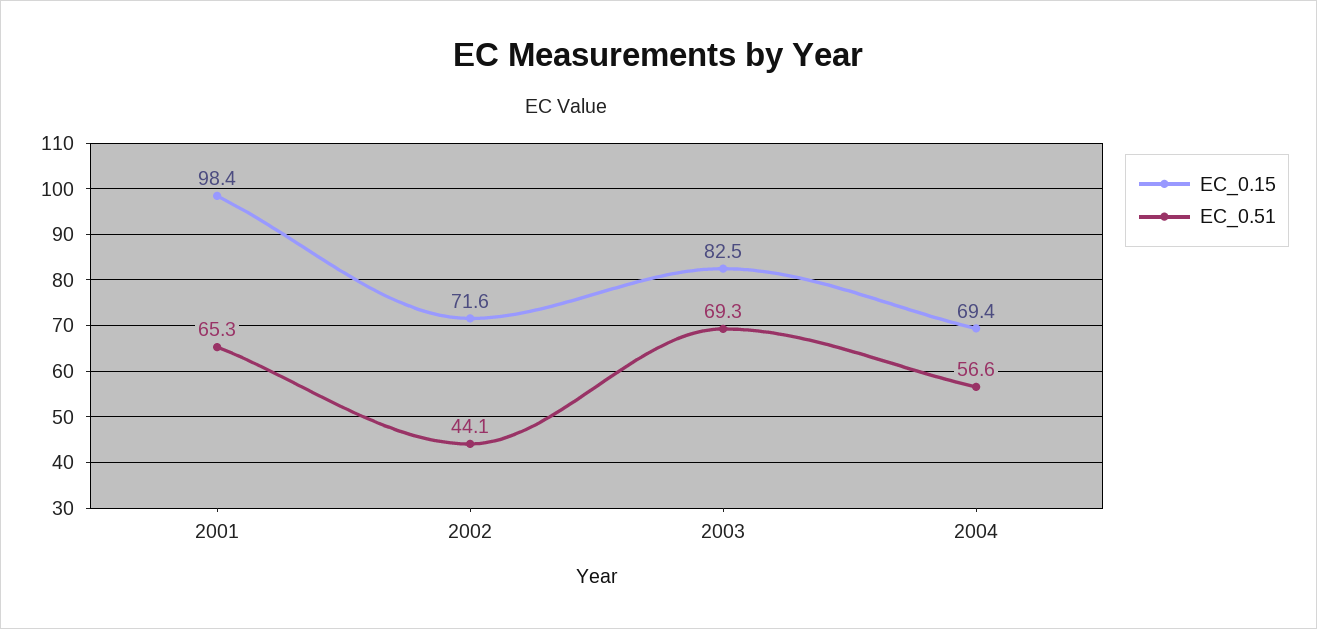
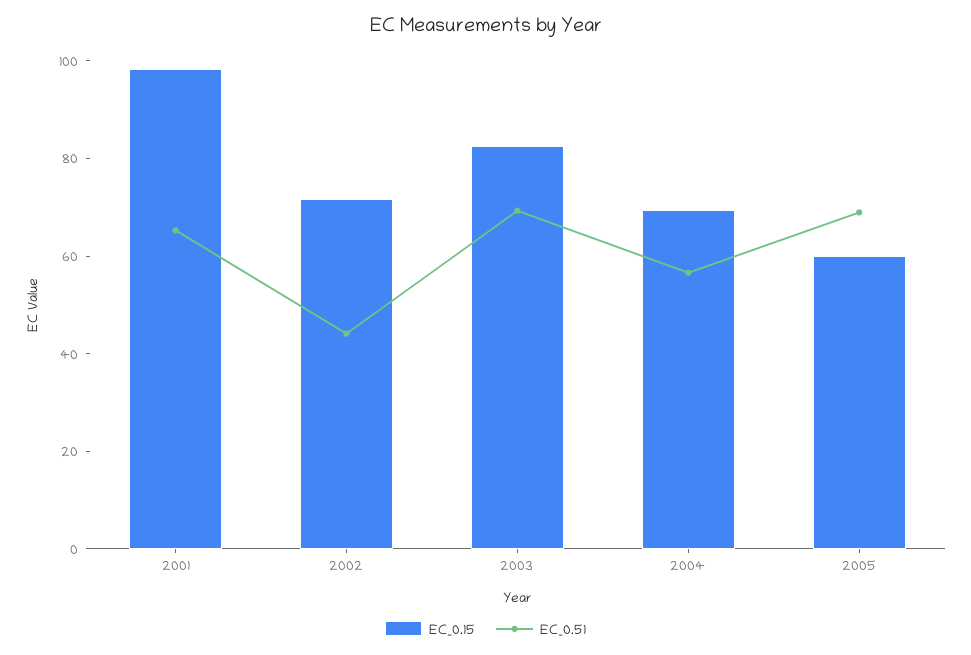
EC_0.15, 2005: none -> 60
EC_0.51, 2005: none -> 70

